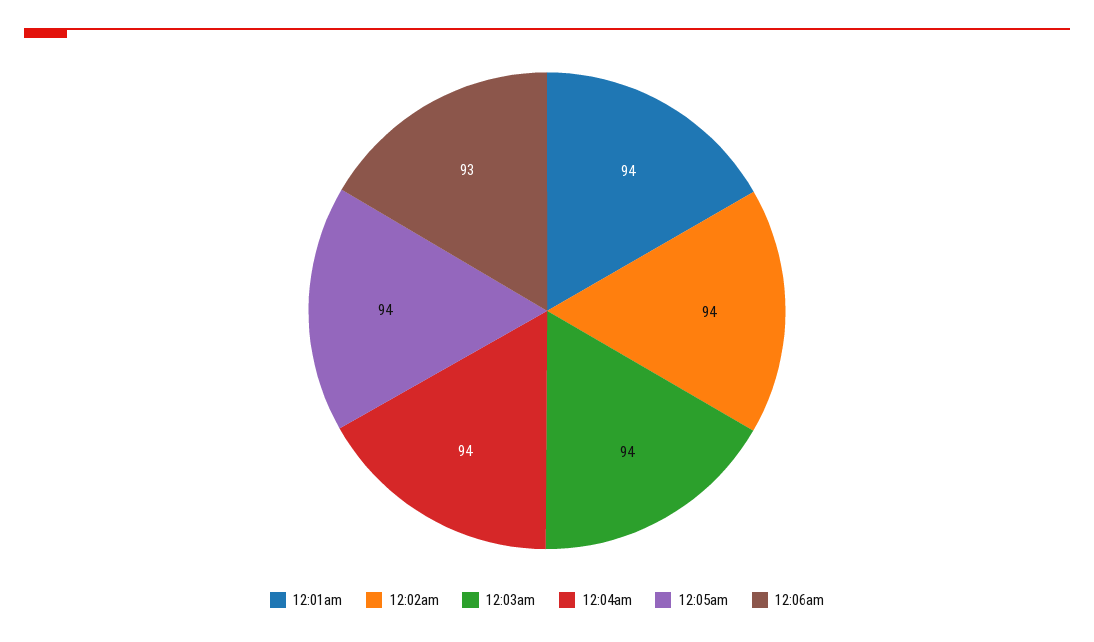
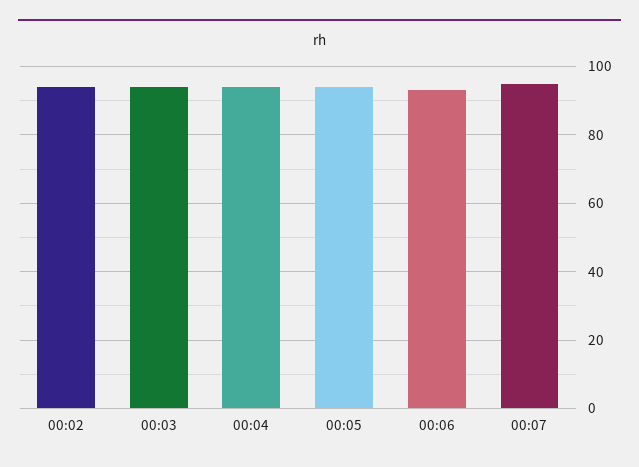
12:01am: 94 -> none
00:07: none -> 95

